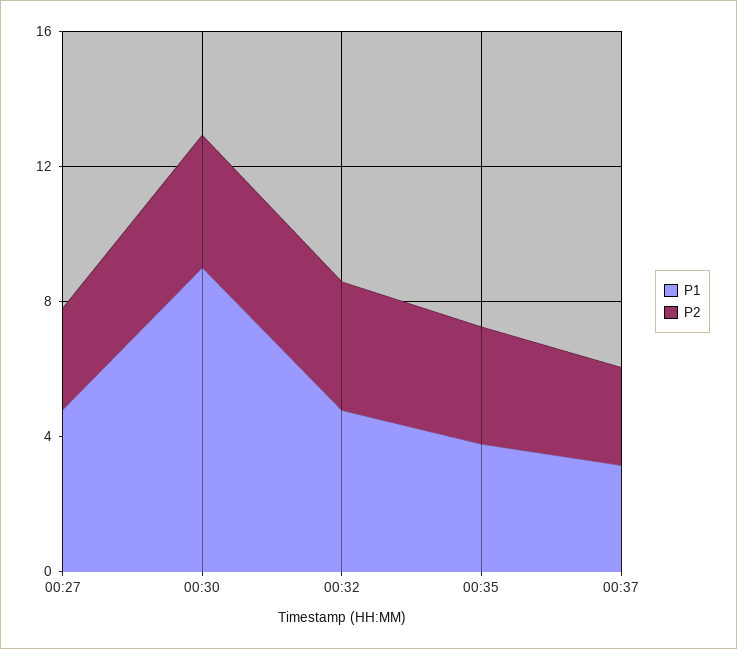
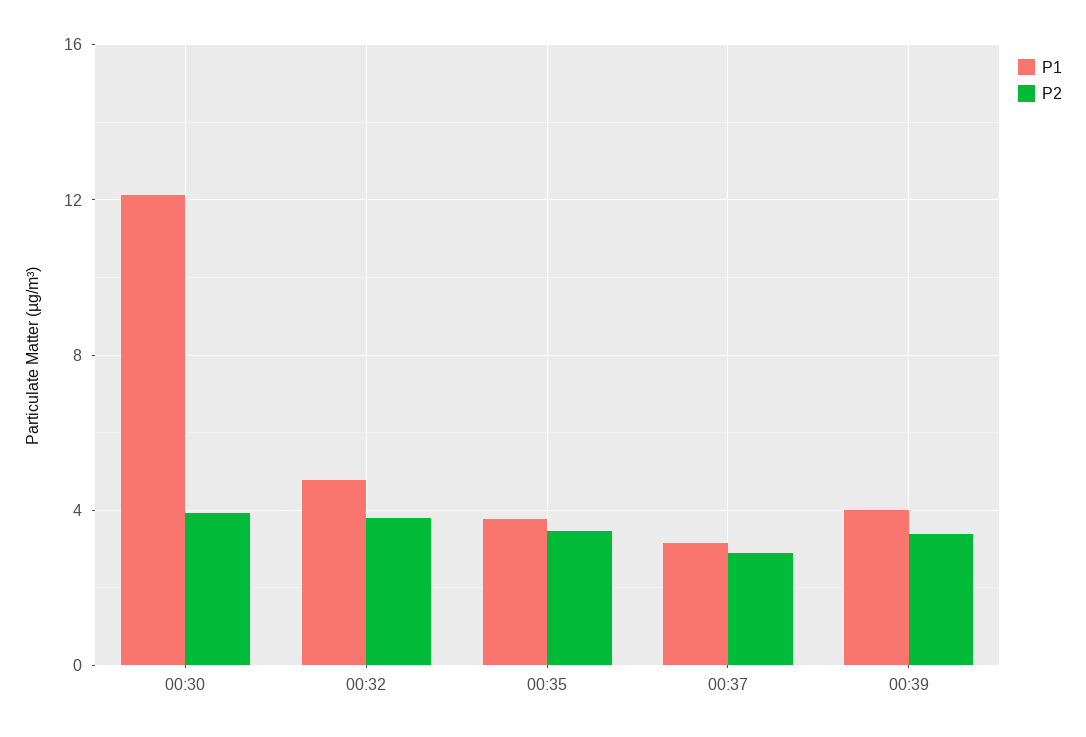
P1, 00:27: 5 -> none
P2, 00:27: 3 -> none
P1, 00:30: 9 -> 12
P1, 00:39: none -> 4
P2, 00:39: none -> 3.5

